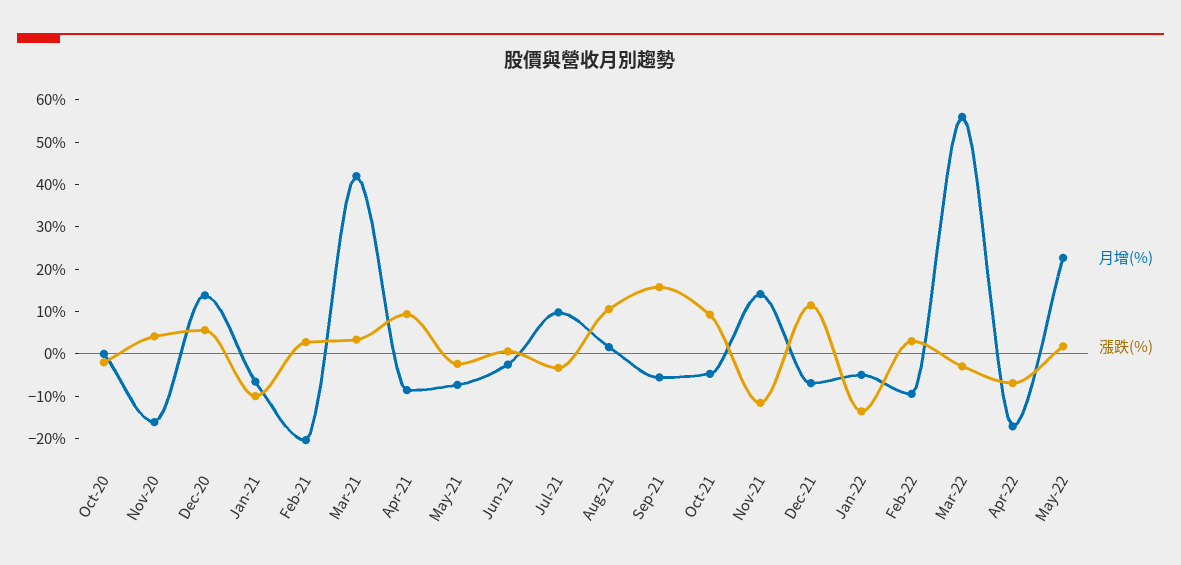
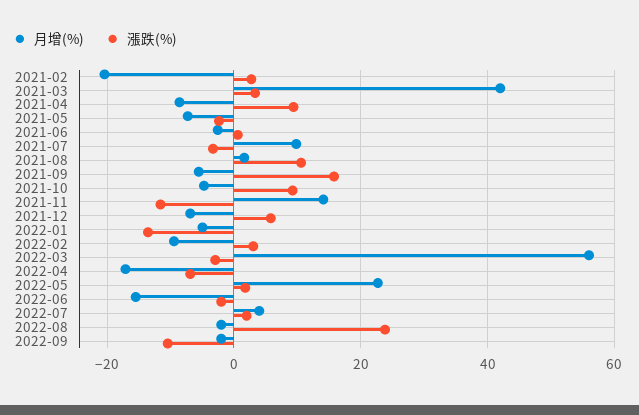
月增(%), Oct-20: 0 -> none
漲跌(%), Oct-20: -2 -> none
月增(%), Nov-20: -16 -> none
漲跌(%), Nov-20: 4 -> none
月增(%), Dec-20: 14 -> none
漲跌(%), Dec-20: 6 -> none
月增(%), Jan-21: -6 -> none
漲跌(%), Jan-21: -10 -> none
漲跌(%), Dec-21: 12 -> 6
月增(%), 2022-06: none -> -16
漲跌(%), 2022-06: none -> -2
月增(%), 2022-07: none -> 4
漲跌(%), 2022-07: none -> 2
月增(%), 2022-08: none -> -2
漲跌(%), 2022-08: none -> 24
月增(%), 2022-09: none -> -2
漲跌(%), 2022-09: none -> -10

